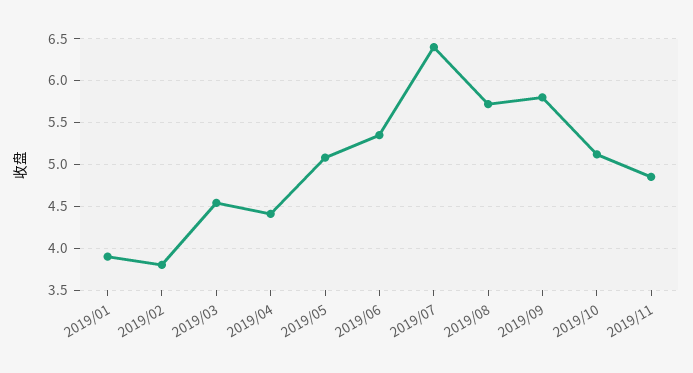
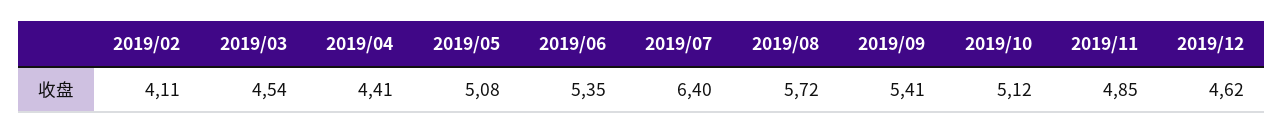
2019/01: 3.9 -> none
2019/02: 3.8 -> 4.11
2019/09: 5.8 -> 5.41
2019/12: none -> 4.62

